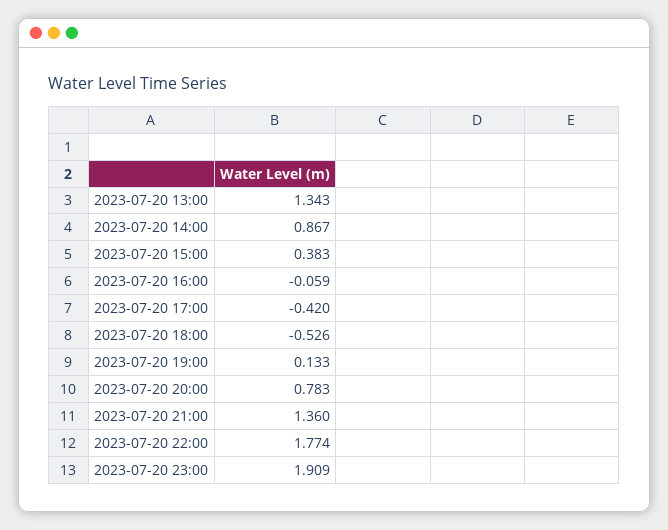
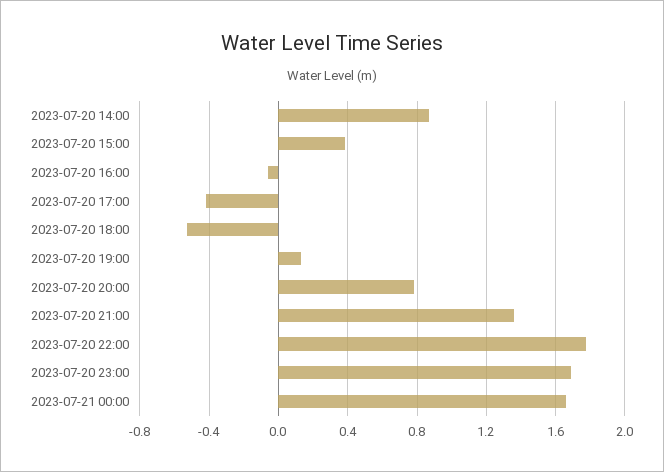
2023-07-20 13:00: 1.343 -> none
2023-07-20 23:00: 1.909 -> 1.7
2023-07-21 00:00: none -> 1.65

